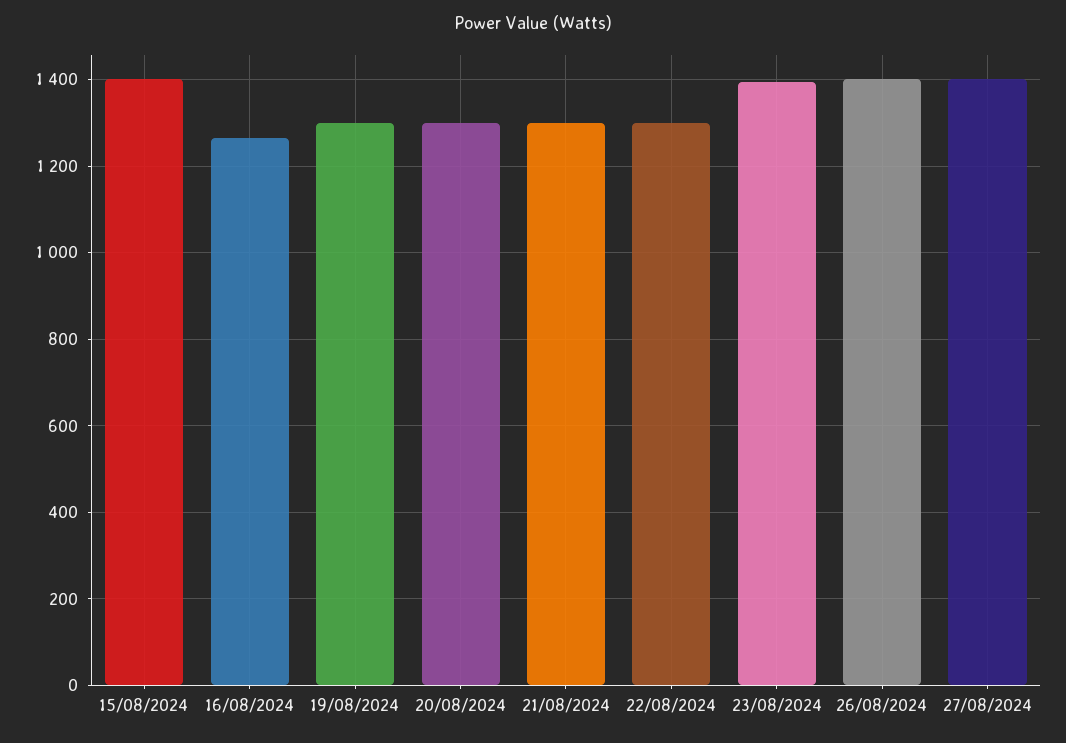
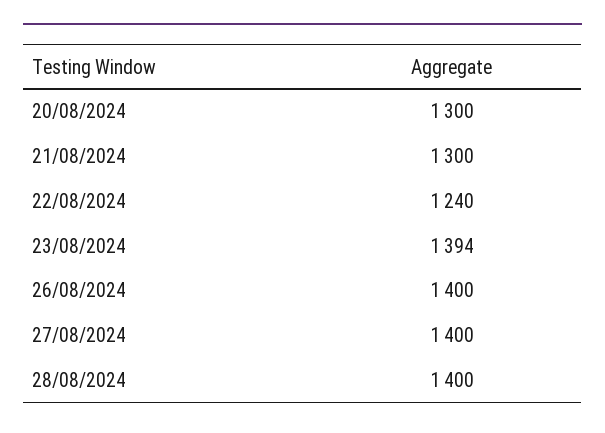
15/08/2024: 1400 -> none
16/08/2024: 1260 -> none
19/08/2024: 1300 -> none
22/08/2024: 1300 -> 1240
28/08/2024: none -> 1400

